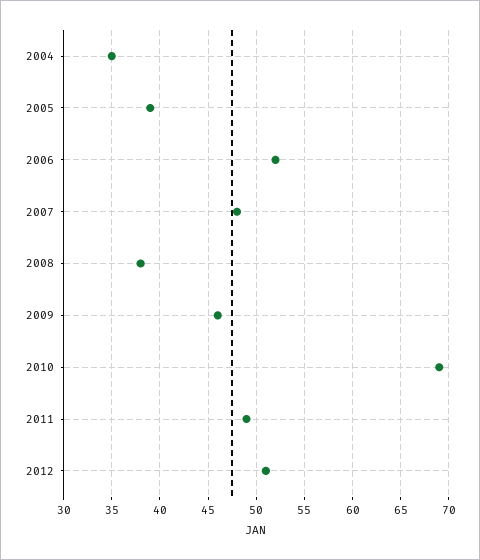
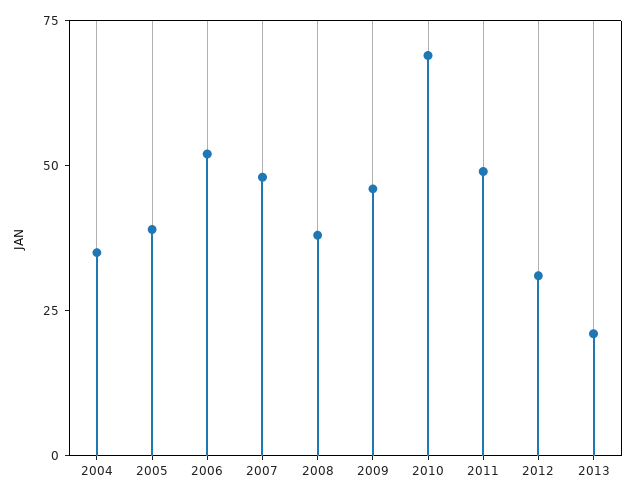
2012: 51 -> 30
2013: none -> 20

